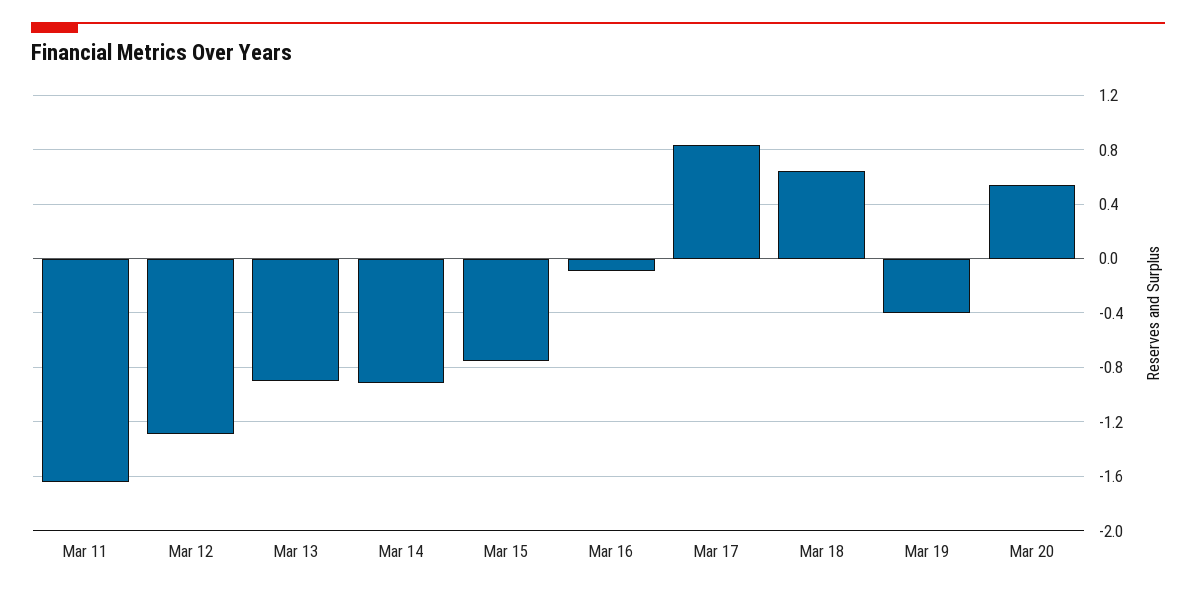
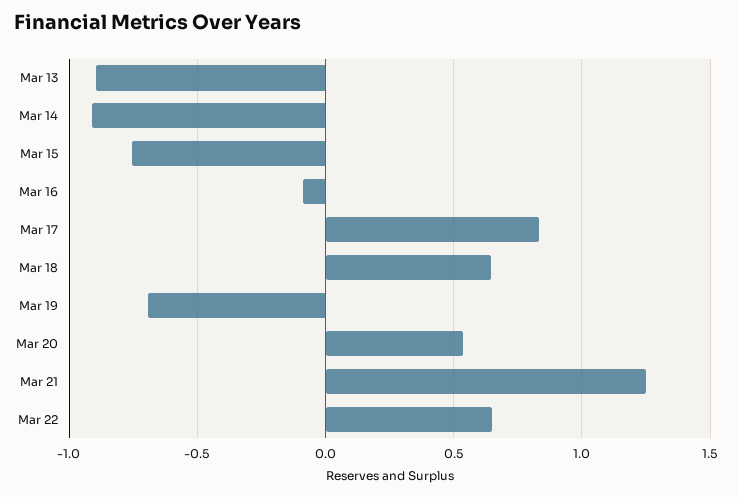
Mar 11: -1.65 -> none
Mar 12: -1.3 -> none
Mar 19: -0.4 -> -0.7
Mar 21: none -> 1.25
Mar 22: none -> 0.65

